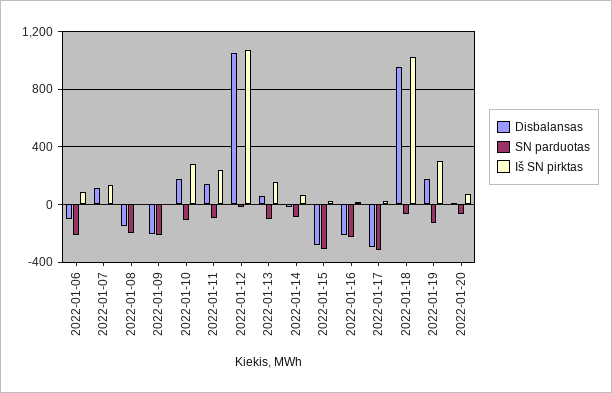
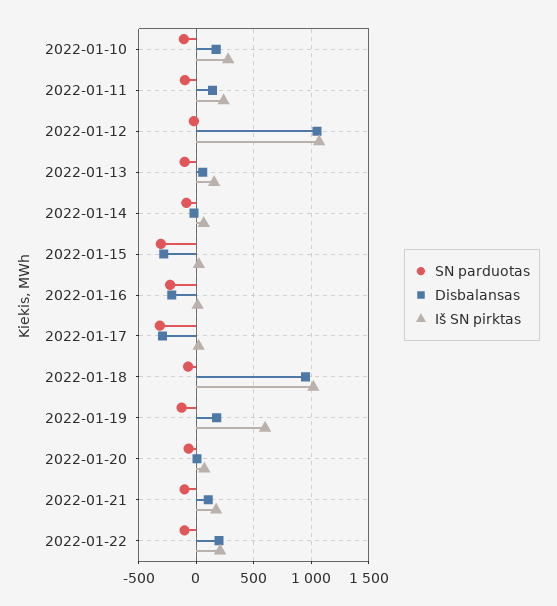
Disbalansas, 2022-01-06: -100 -> none
SN parduotas, 2022-01-06: -200 -> none
Iš SN pirktas, 2022-01-06: 100 -> none
Disbalansas, 2022-01-07: 100 -> none
SN parduotas, 2022-01-07: 0 -> none
Iš SN pirktas, 2022-01-07: 150 -> none
Disbalansas, 2022-01-08: -150 -> none
SN parduotas, 2022-01-08: -200 -> none
Iš SN pirktas, 2022-01-08: 0 -> none
Disbalansas, 2022-01-09: -200 -> none
SN parduotas, 2022-01-09: -200 -> none
Iš SN pirktas, 2022-01-09: 0 -> none
Iš SN pirktas, 2022-01-19: 300 -> 600
SN parduotas, 2022-01-21: none -> -100
Disbalansas, 2022-01-21: none -> 100
Iš SN pirktas, 2022-01-21: none -> 200
SN parduotas, 2022-01-22: none -> -100
Disbalansas, 2022-01-22: none -> 200
Iš SN pirktas, 2022-01-22: none -> 200

